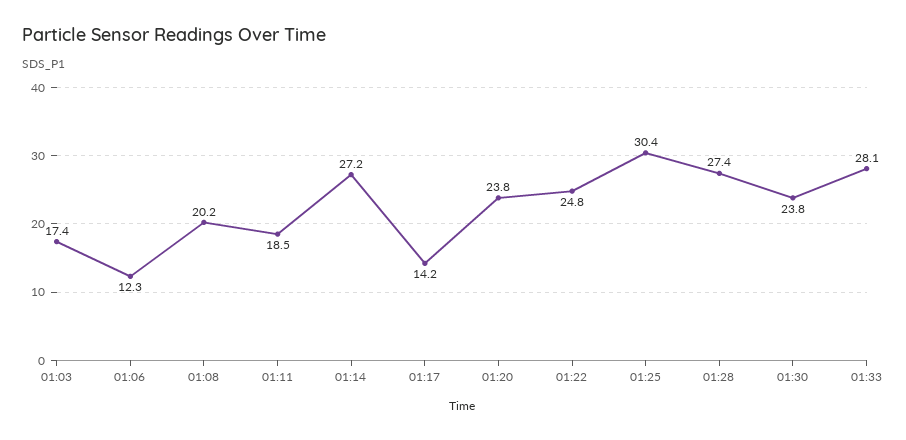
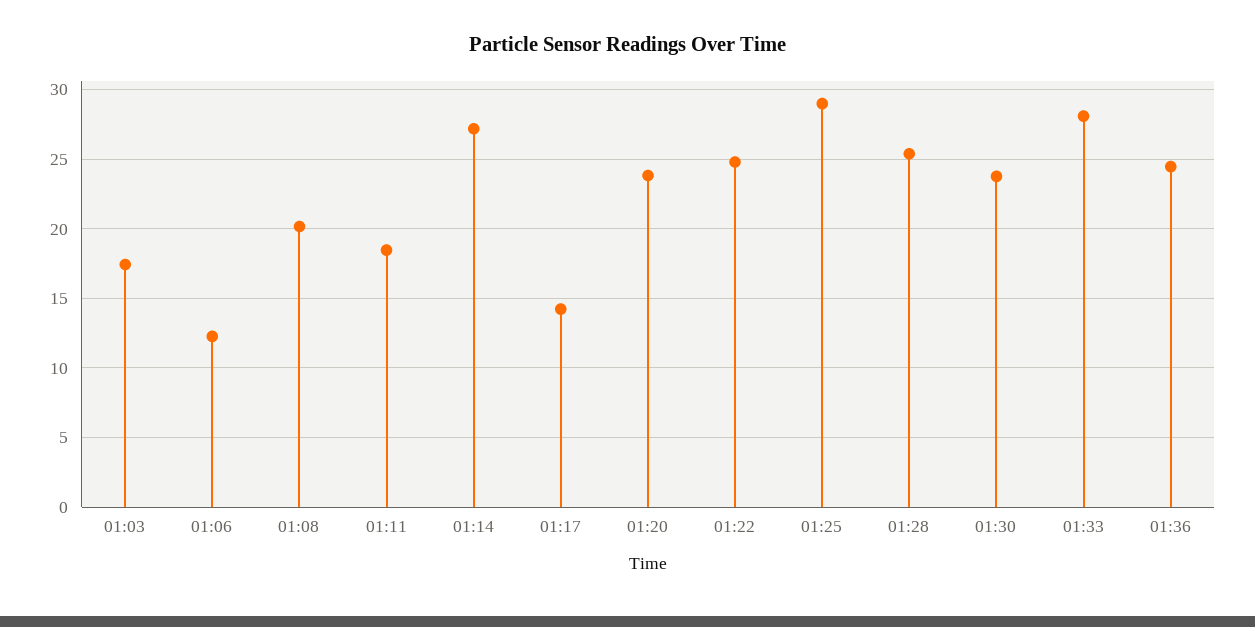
01:25: 30.4 -> 29
01:28: 27.4 -> 25.5
01:36: none -> 24.5

